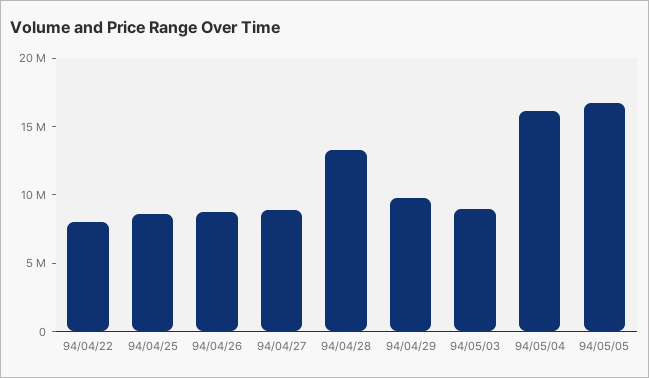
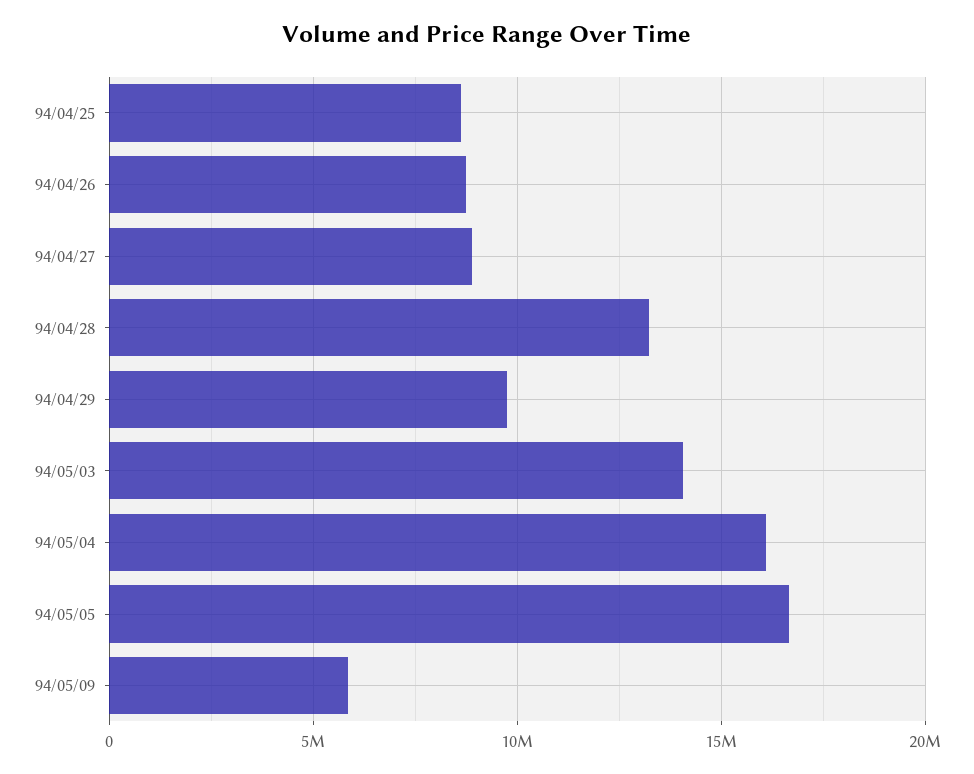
94/04/22: 8000000 -> none
94/05/03: 9000000 -> 14000000
94/05/09: none -> 6000000

